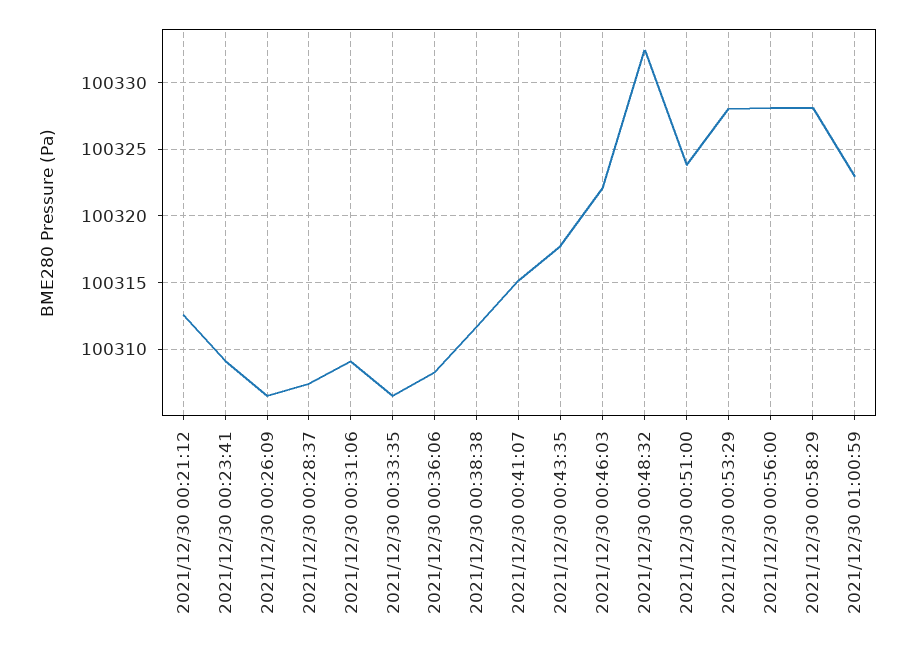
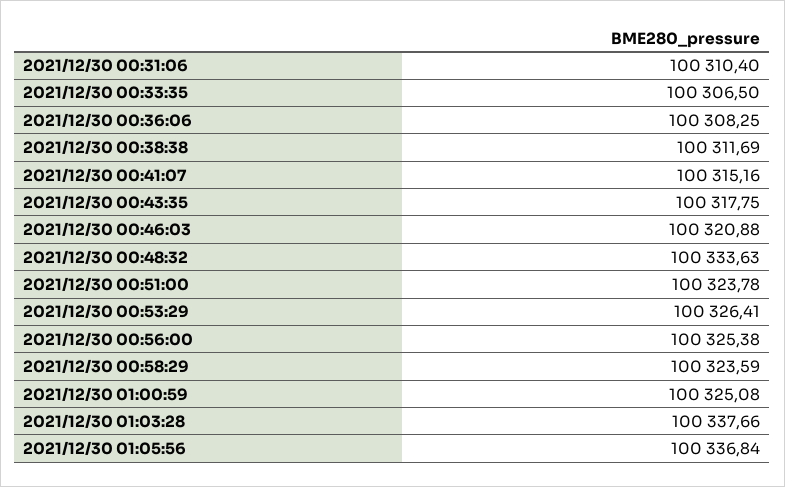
2021/12/30 00:21:12: 100312.5 -> none
2021/12/30 00:23:41: 100309 -> none
2021/12/30 00:26:09: 100306.5 -> none
2021/12/30 00:28:37: 100307.5 -> none
2021/12/30 00:31:06: 100309 -> 100310.4
2021/12/30 00:46:03: 100322 -> 100320.88
2021/12/30 00:48:32: 100332.5 -> 100333.63
2021/12/30 00:53:29: 100328 -> 100326.41
2021/12/30 00:56:00: 100328 -> 100325.38
2021/12/30 00:58:29: 100328 -> 100323.59
2021/12/30 01:00:59: 100323 -> 100325.08
2021/12/30 01:03:28: none -> 100337.66
2021/12/30 01:05:56: none -> 100336.84

